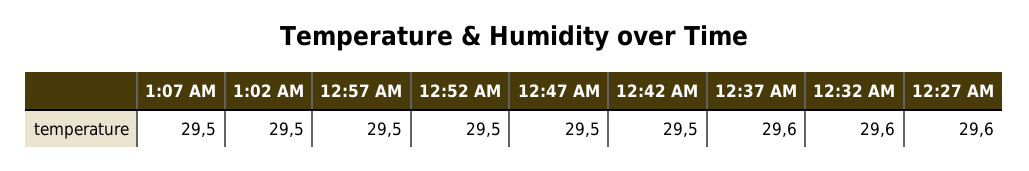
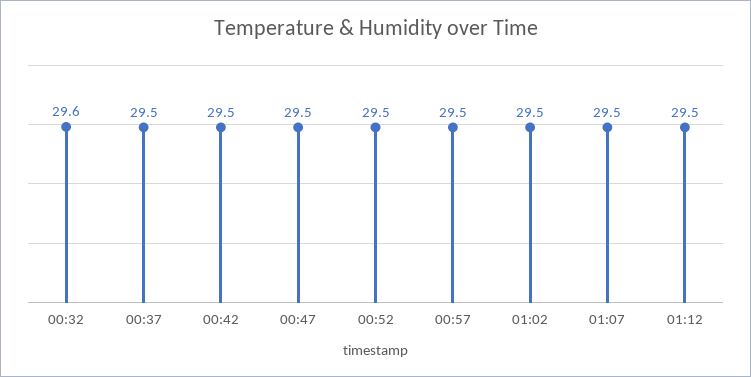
12:37 AM: 29.6 -> 29.5
12:27 AM: 29.6 -> none
01:12: none -> 29.5

